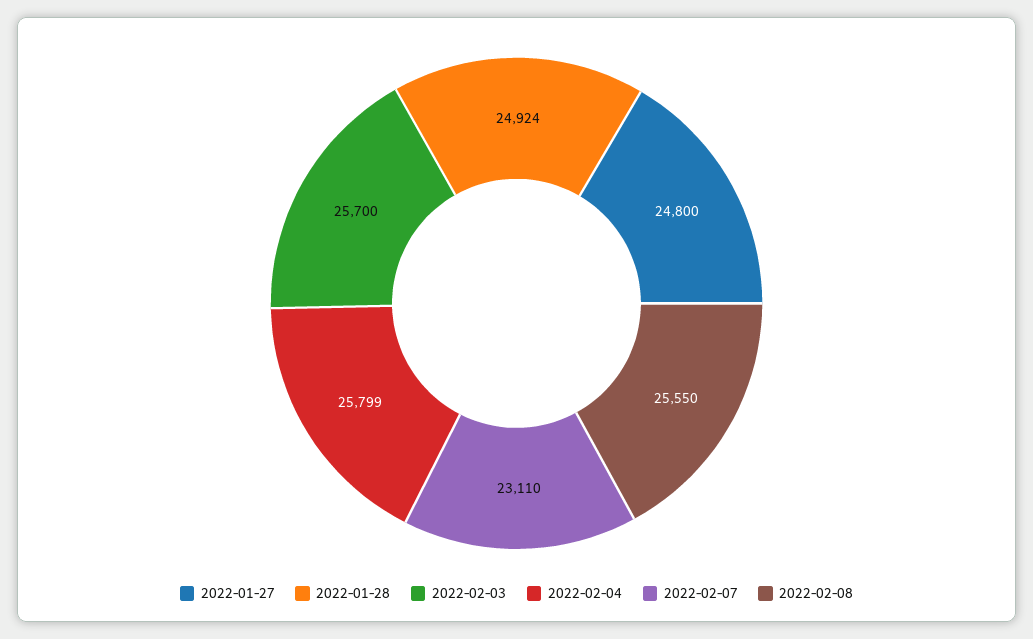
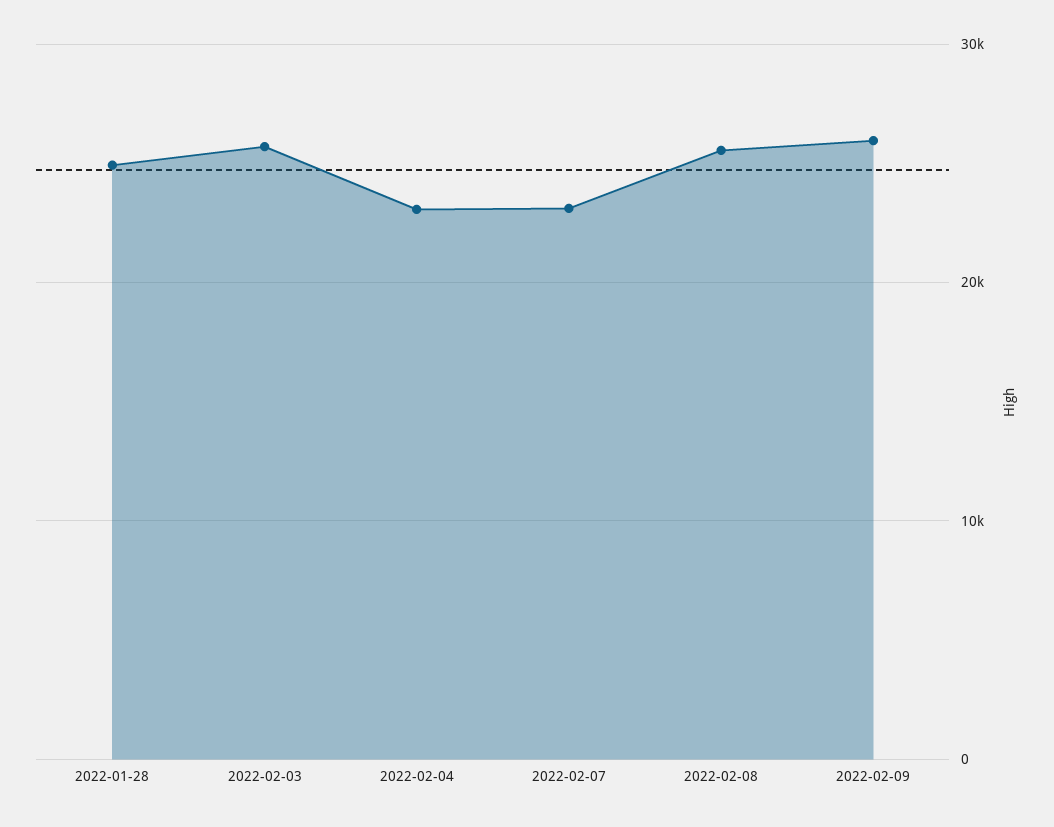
2022-01-27: 24800 -> none
2022-02-04: 25799 -> 23000
2022-02-09: none -> 26000

